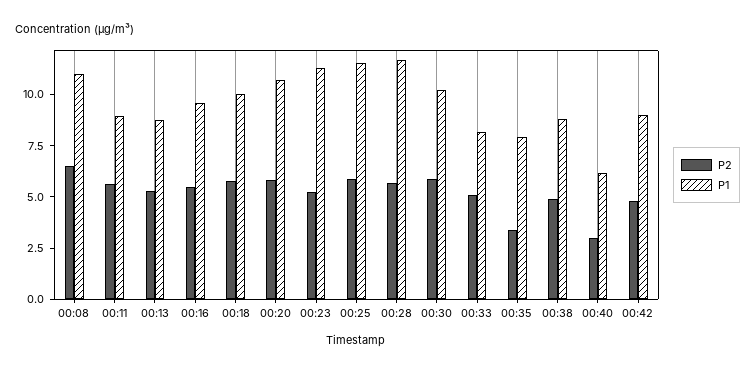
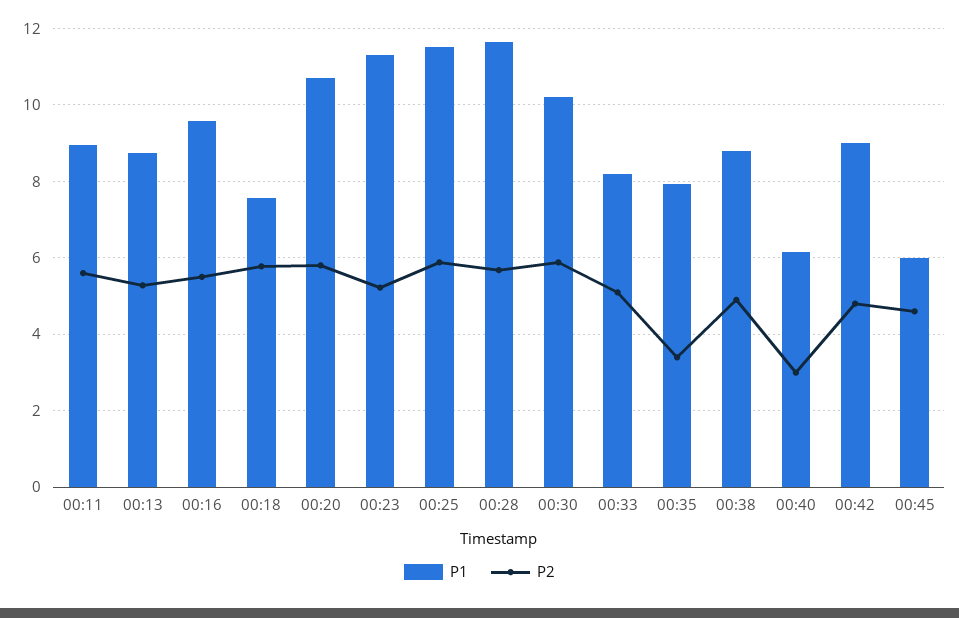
P2, 00:08: 6.5 -> none
P1, 00:08: 11 -> none
P1, 00:18: 10 -> 7.6
P1, 00:45: none -> 6
P2, 00:45: none -> 4.6

